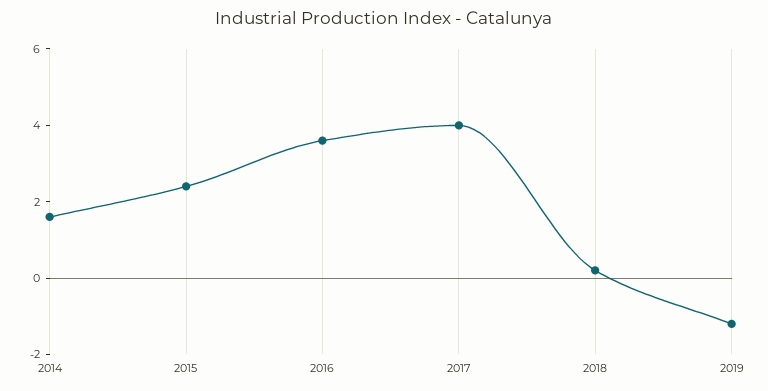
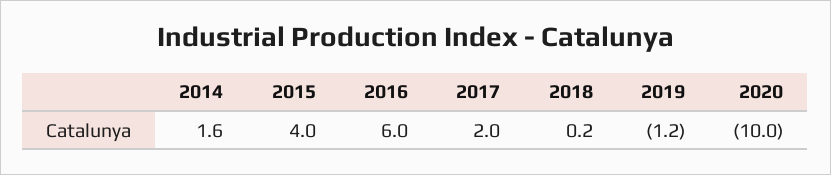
2015: 2.5 -> 4
2016: 3.5 -> 6
2017: 4 -> 2
2020: none -> -10

